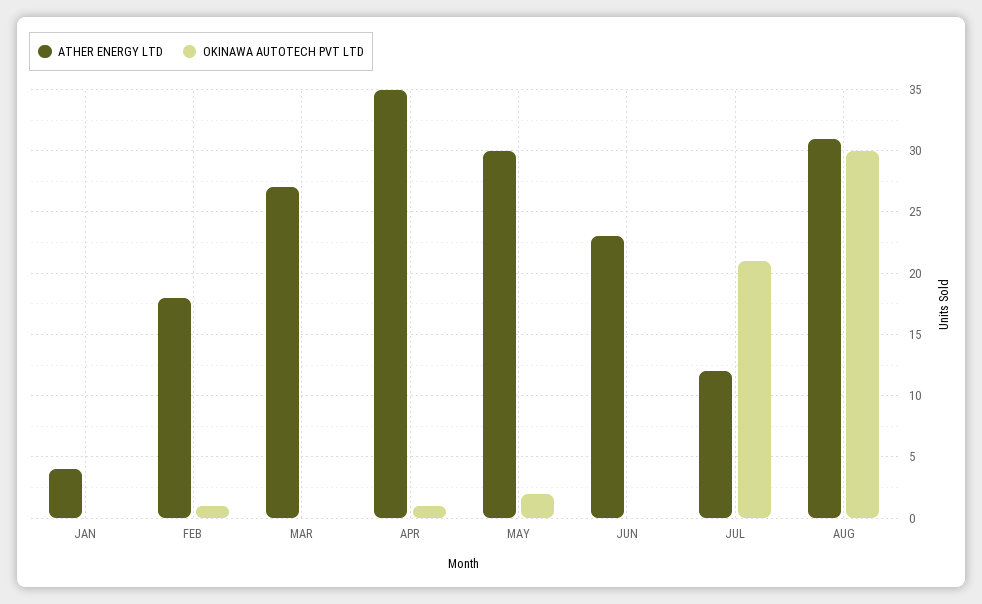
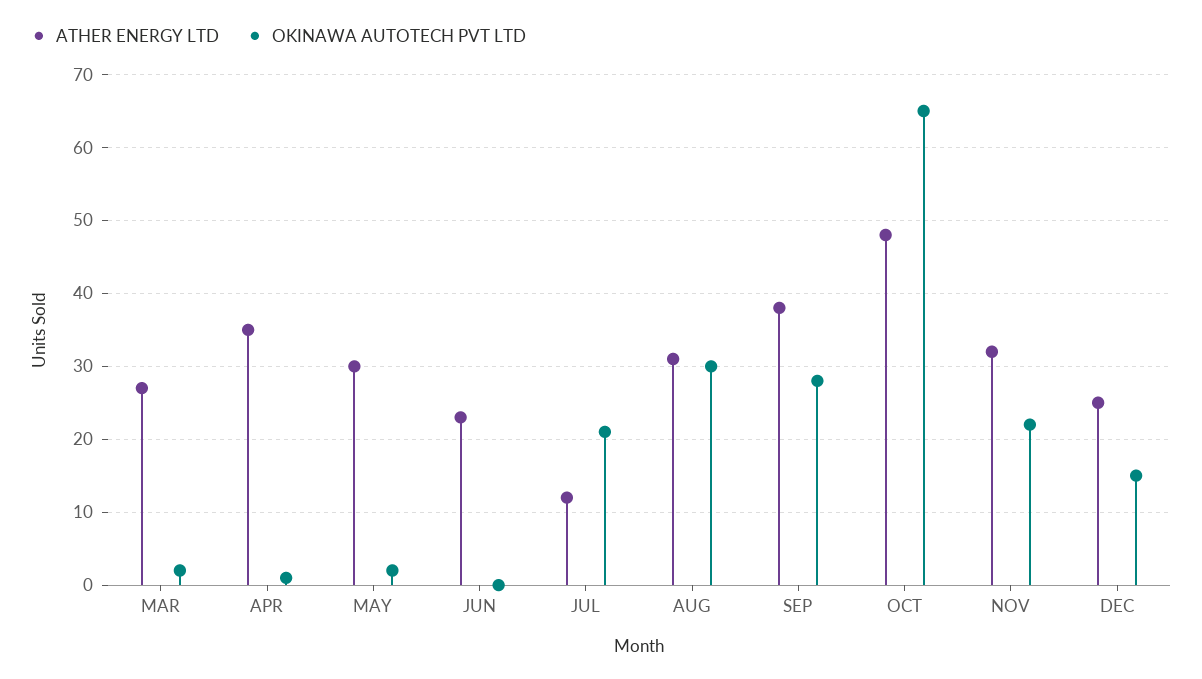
ATHER ENERGY LTD, JAN: 4 -> none
OKINAWA AUTOTECH PVT LTD, JAN: 0 -> none
ATHER ENERGY LTD, FEB: 18 -> none
OKINAWA AUTOTECH PVT LTD, FEB: 1 -> none
OKINAWA AUTOTECH PVT LTD, MAR: 0 -> 2
ATHER ENERGY LTD, SEP: none -> 38
OKINAWA AUTOTECH PVT LTD, SEP: none -> 28
ATHER ENERGY LTD, OCT: none -> 48
OKINAWA AUTOTECH PVT LTD, OCT: none -> 65
ATHER ENERGY LTD, NOV: none -> 32
OKINAWA AUTOTECH PVT LTD, NOV: none -> 22
ATHER ENERGY LTD, DEC: none -> 25
OKINAWA AUTOTECH PVT LTD, DEC: none -> 15

